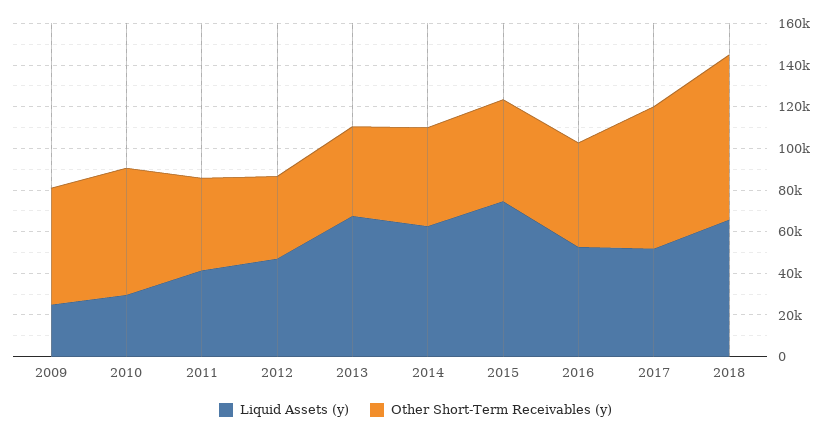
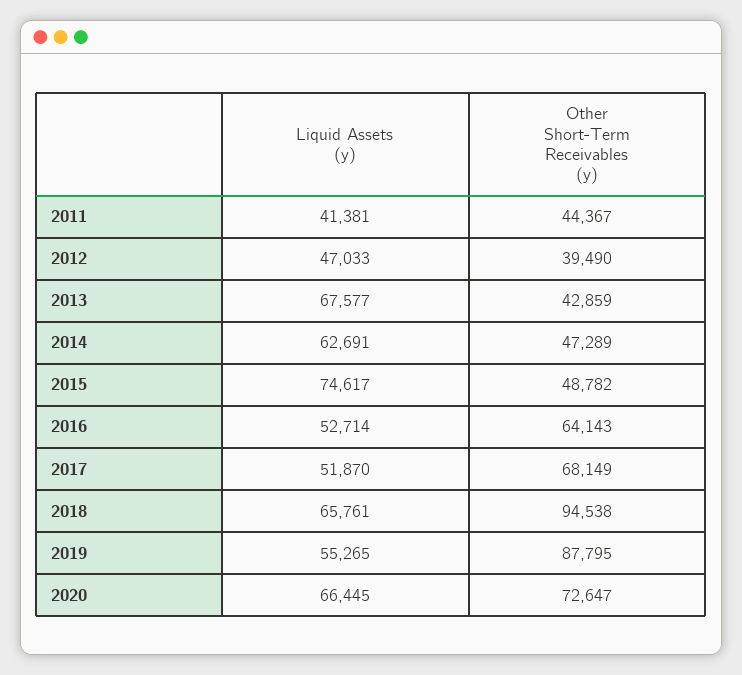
Liquid Assets (y), 2009: 25000 -> none
Other Short-Term Receivables (y), 2009: 55000 -> none
Liquid Assets (y), 2010: 30000 -> none
Other Short-Term Receivables (y), 2010: 60000 -> none
Other Short-Term Receivables (y), 2016: 50000 -> 64143
Other Short-Term Receivables (y), 2018: 80000 -> 94538
Liquid Assets (y), 2019: none -> 55265
Other Short-Term Receivables (y), 2019: none -> 87795
Liquid Assets (y), 2020: none -> 66445
Other Short-Term Receivables (y), 2020: none -> 72647

